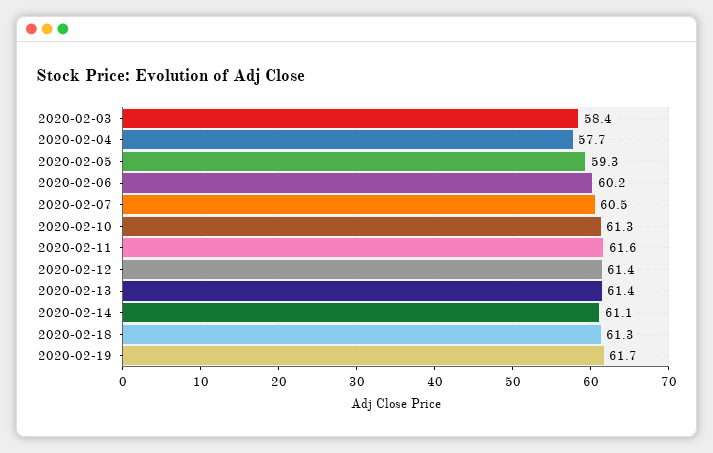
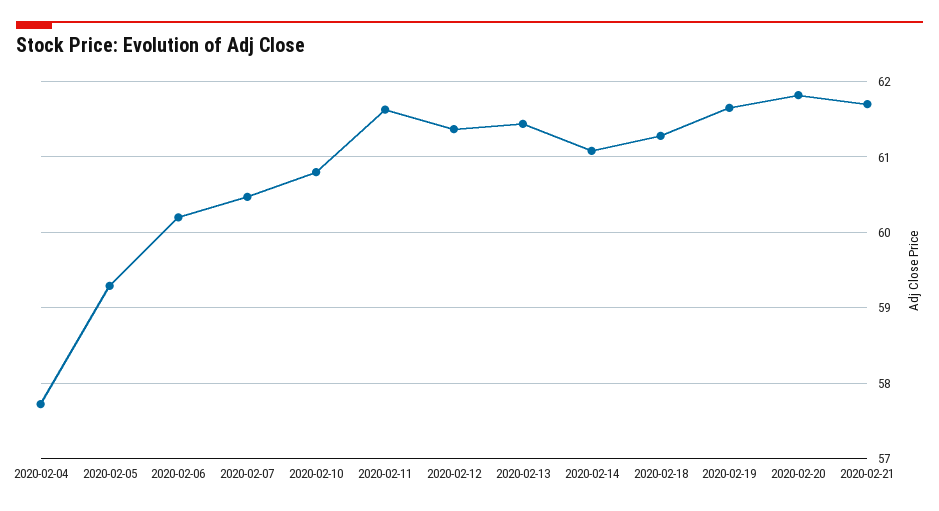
2020-02-03: 58.4 -> none
2020-02-10: 61.3 -> 60.8
2020-02-20: none -> 61.8
2020-02-21: none -> 61.7

